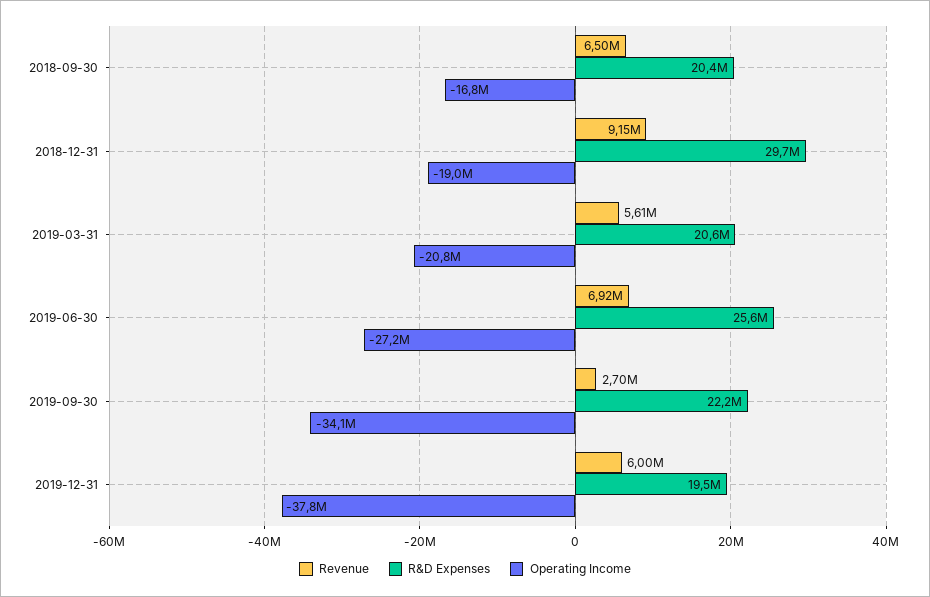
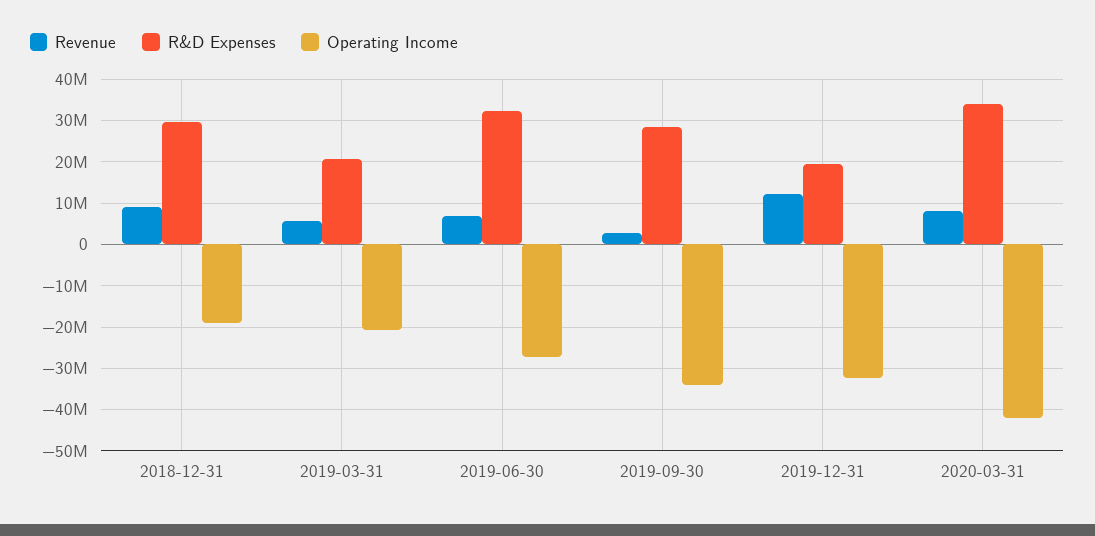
Revenue, 2018-09-30: 6500000 -> none
R&D Expenses, 2018-09-30: 20400000 -> none
Operating Income, 2018-09-30: -16800000 -> none
R&D Expenses, 2019-06-30: 25600000 -> 32000000
R&D Expenses, 2019-09-30: 22200000 -> 28000000
Revenue, 2019-12-31: 6000000 -> 12000000
Operating Income, 2019-12-31: -37800000 -> -32000000
Revenue, 2020-03-31: none -> 8000000
R&D Expenses, 2020-03-31: none -> 34000000
Operating Income, 2020-03-31: none -> -42000000

